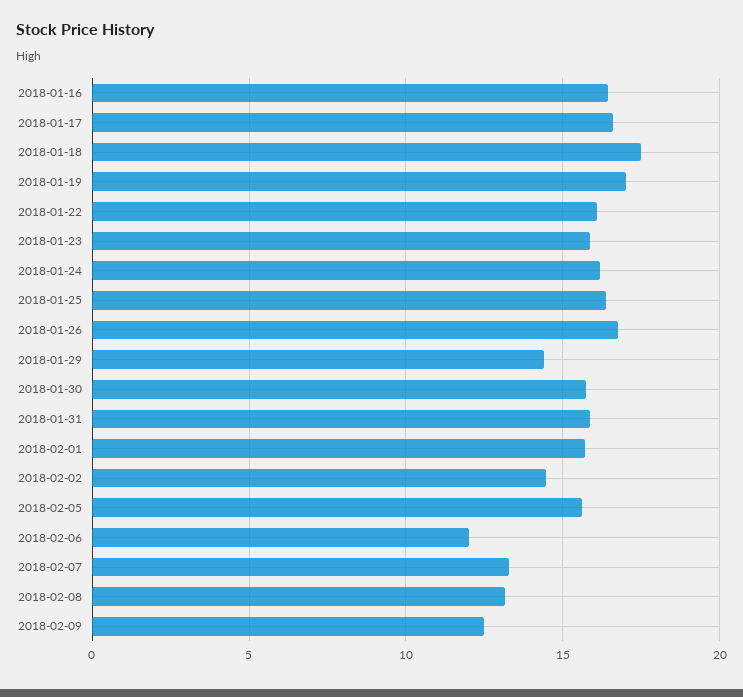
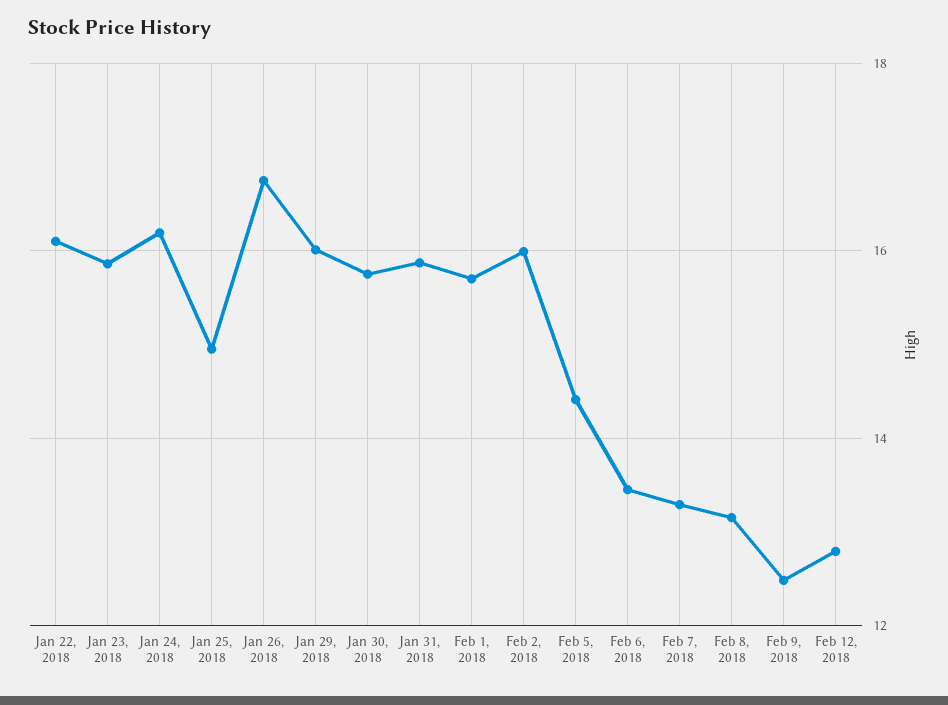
2018-01-16: 16.5 -> none
2018-01-17: 16.5 -> none
2018-01-18: 17.5 -> none
2018-01-19: 17 -> none
2018-01-25: 16.5 -> 15
2018-01-29: 14.5 -> 16
2018-02-02: 14.5 -> 16
2018-02-05: 15.5 -> 14.4
2018-02-06: 12 -> 13.4
Feb 12, 2018: none -> 12.8

